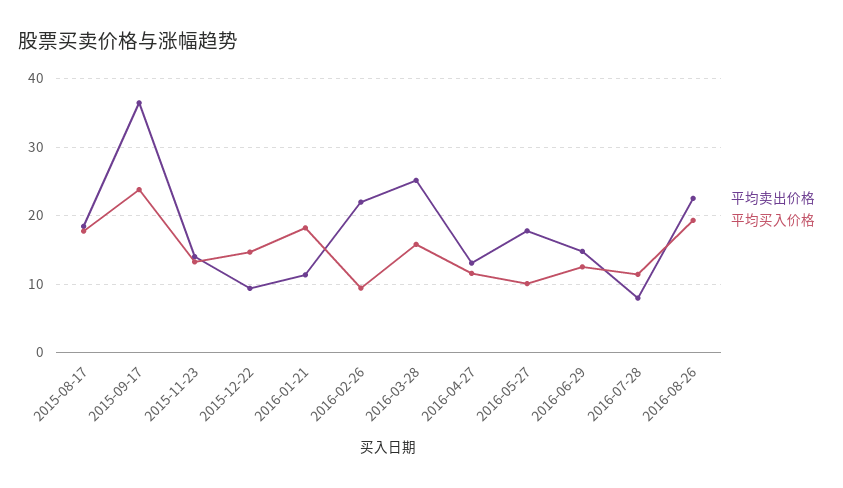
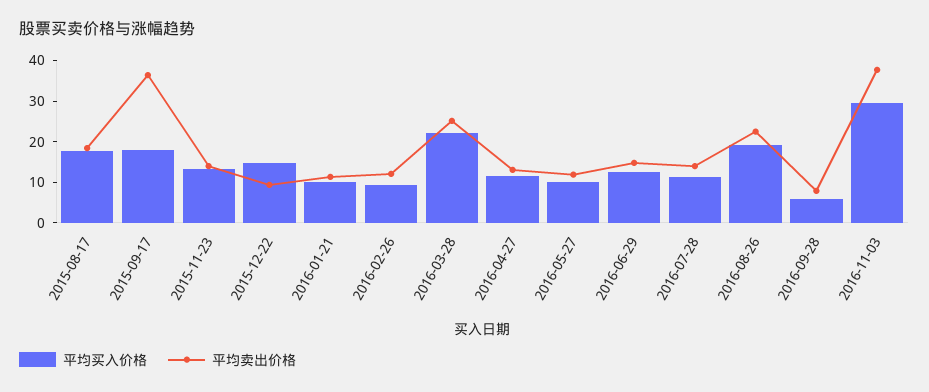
平均买入价格, 2015-09-17: 24 -> 18
平均买入价格, 2016-01-21: 18 -> 10
平均卖出价格, 2016-02-26: 22 -> 12
平均买入价格, 2016-03-28: 16 -> 22
平均卖出价格, 2016-05-27: 18 -> 12
平均卖出价格, 2016-07-28: 8 -> 14
平均买入价格, 2016-09-28: none -> 6
平均卖出价格, 2016-09-28: none -> 8
平均买入价格, 2016-11-03: none -> 30
平均卖出价格, 2016-11-03: none -> 38

